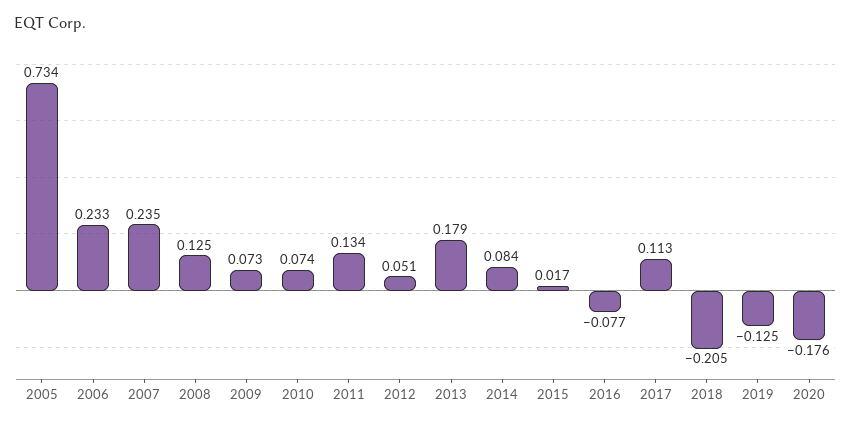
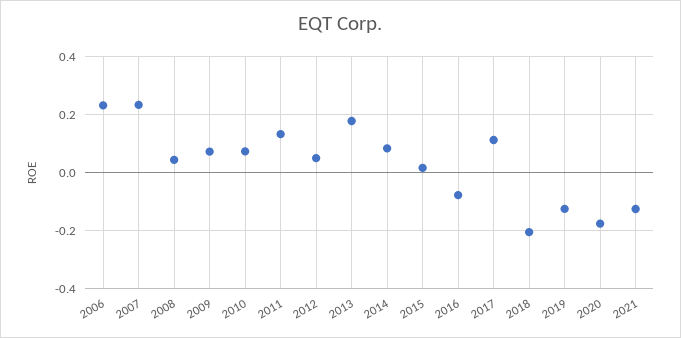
2005: 0.734 -> none
2008: 0.125 -> 0.05
2021: none -> -0.125

